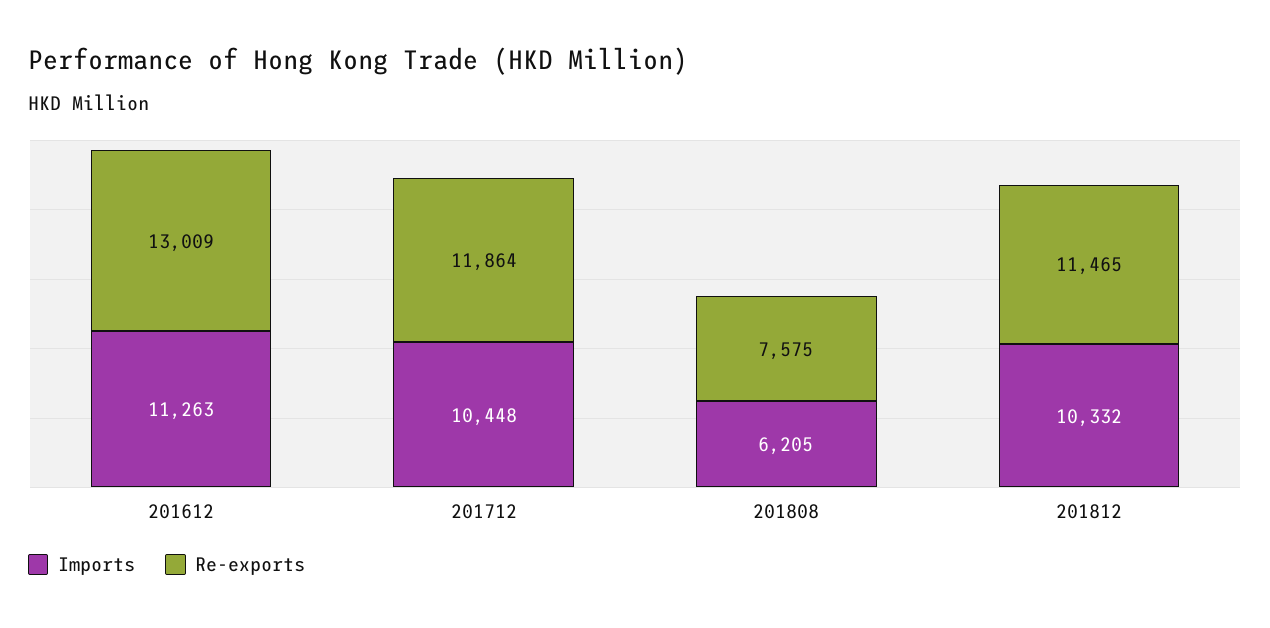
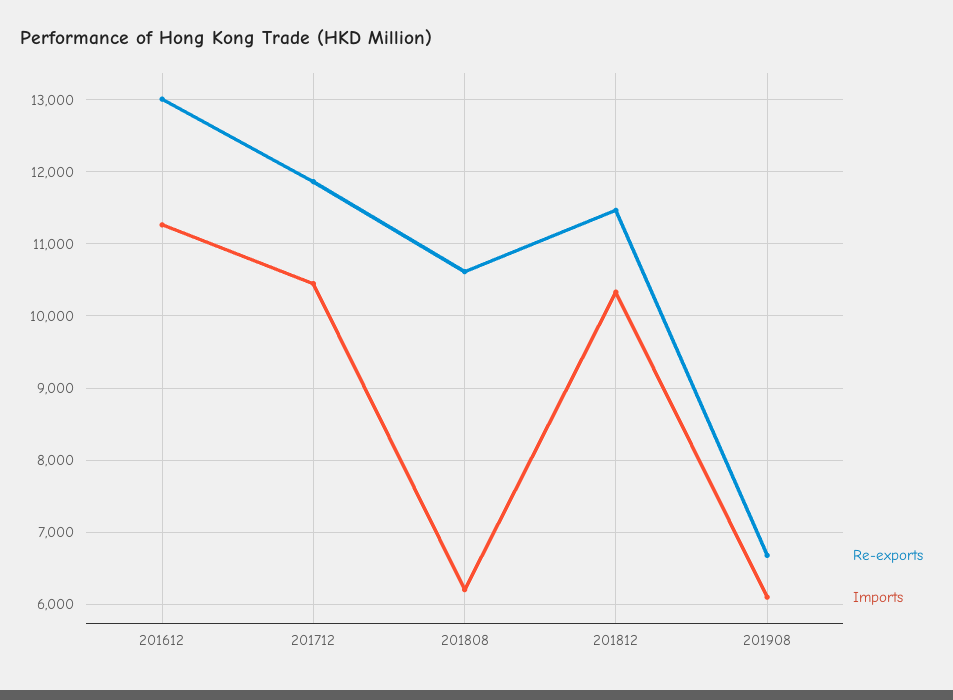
Re-exports, 201808: 7575 -> 10600
Re-exports, 201908: none -> 6700
Imports, 201908: none -> 6100

